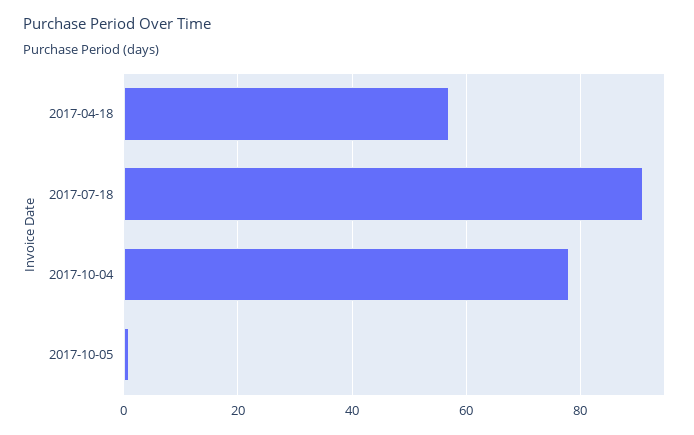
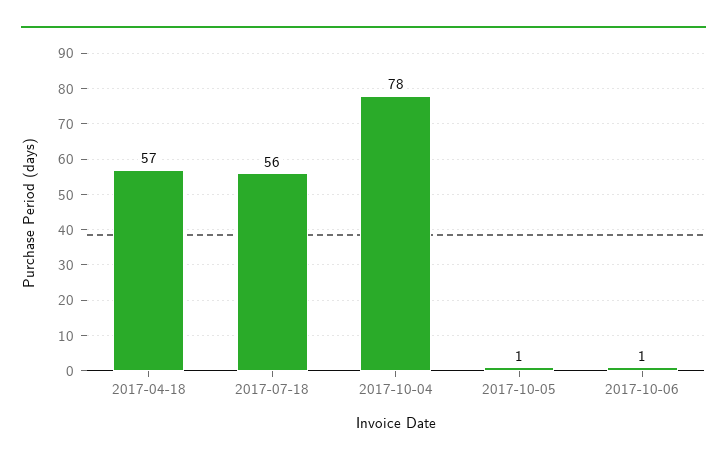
2017-07-18: 90 -> 56
2017-10-06: none -> 1

